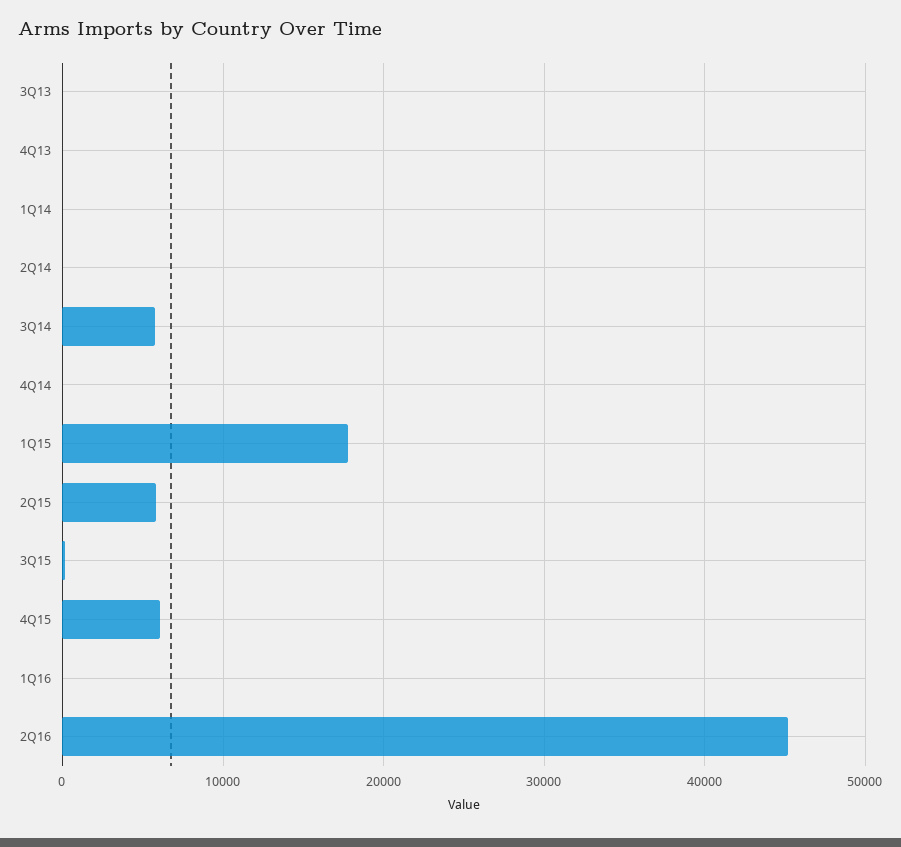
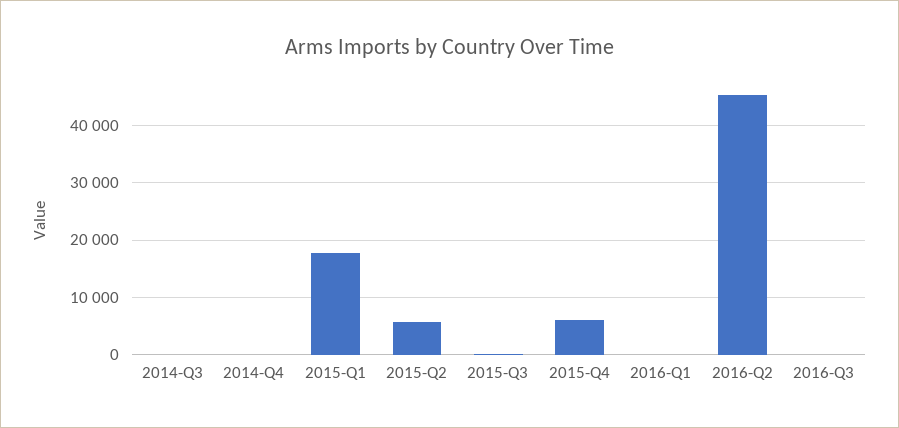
3Q13: 0 -> none
4Q13: 0 -> none
1Q14: 0 -> none
2Q14: 0 -> none
3Q14: 6000 -> 0
2016-Q3: none -> 0

